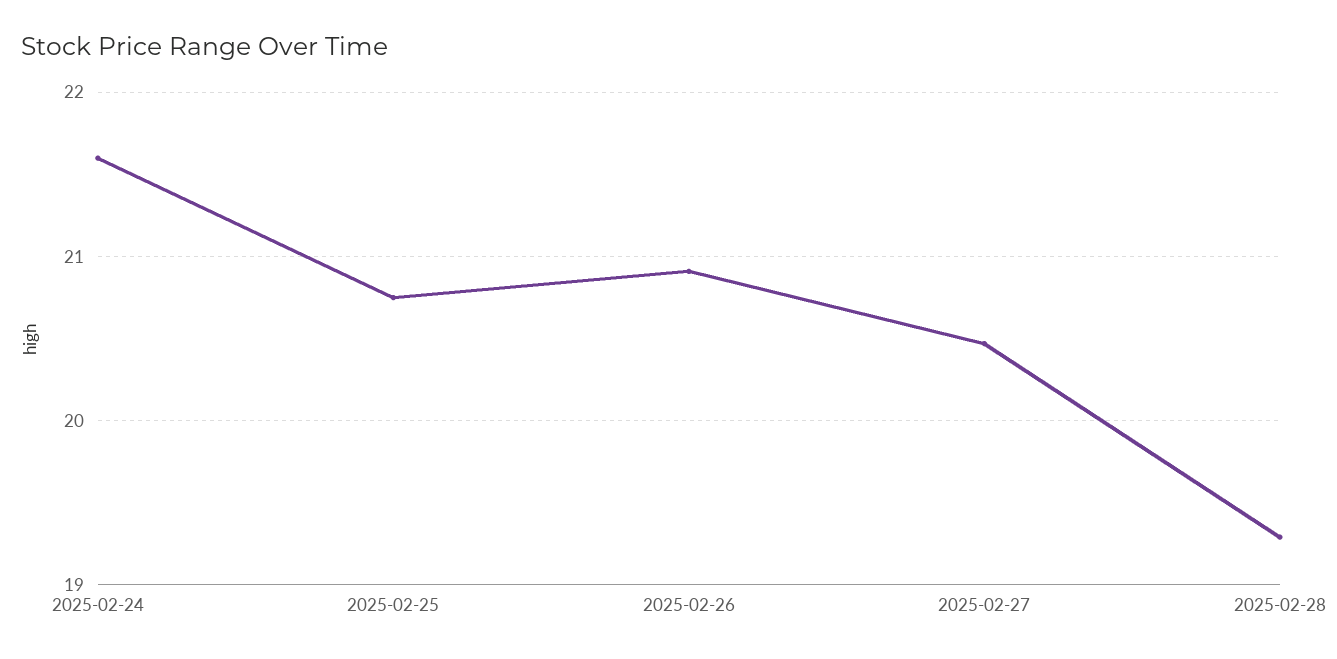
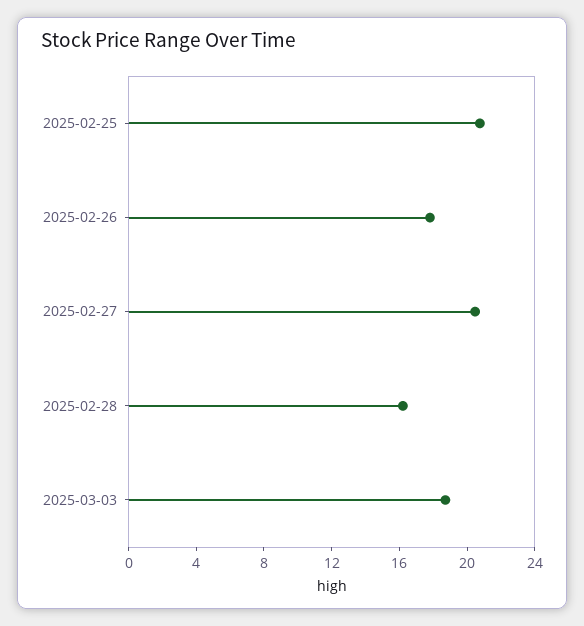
2025-02-24: 21.6 -> none
2025-02-26: 20.9 -> 18
2025-02-28: 19.3 -> 16
2025-03-03: none -> 19

